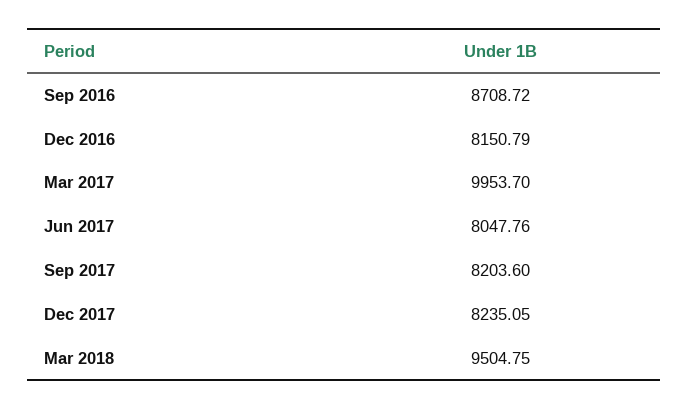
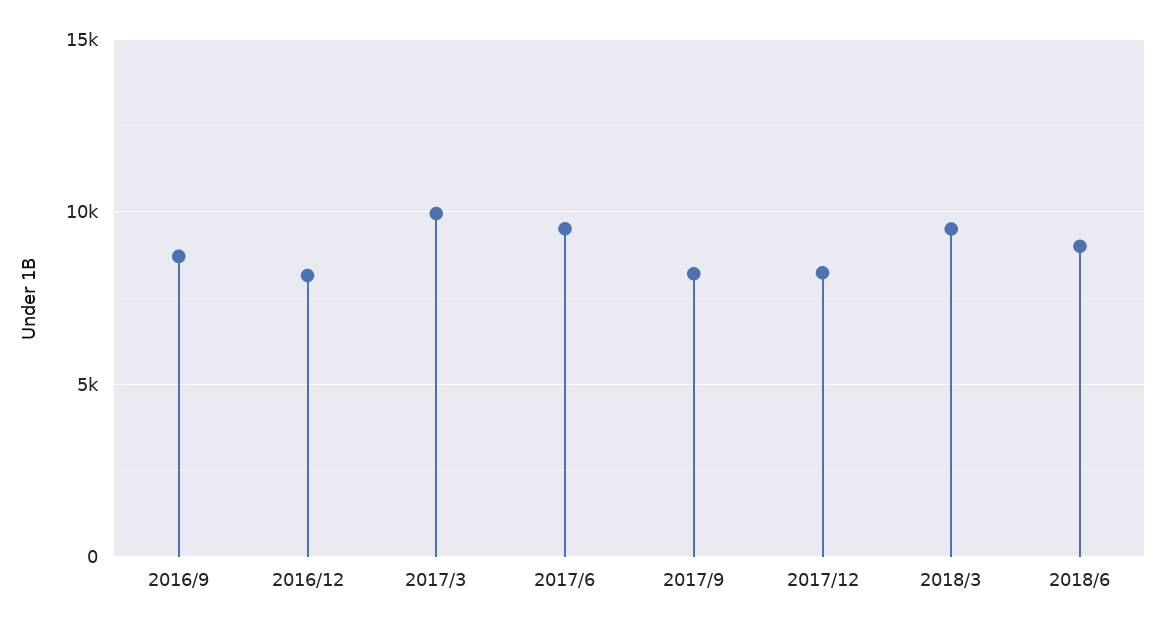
Jun 2017: 8047.76 -> 9500
2018/6: none -> 9000

